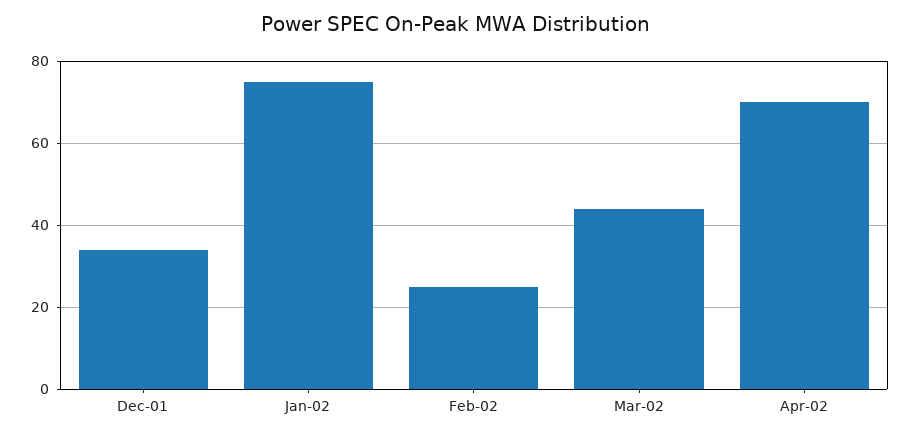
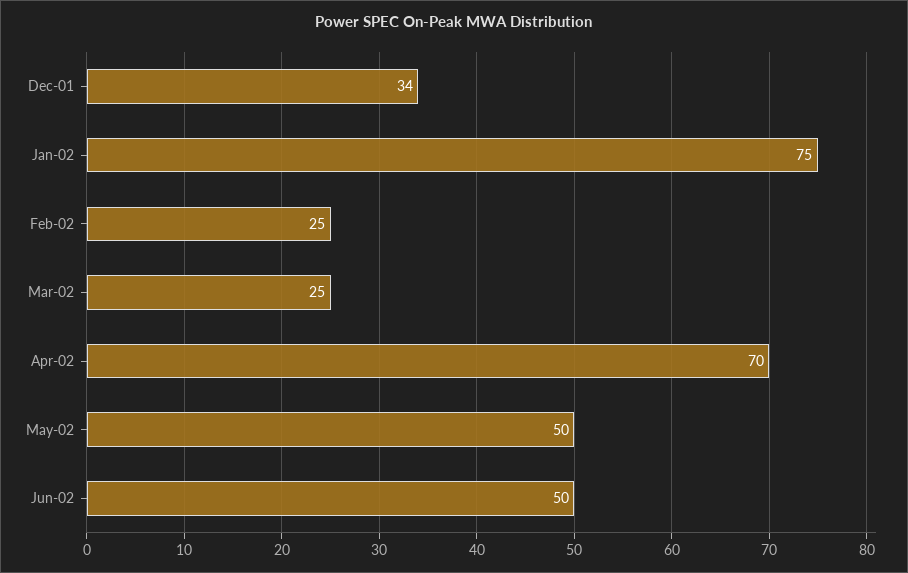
Mar-02: 45 -> 25
May-02: none -> 50
Jun-02: none -> 50

